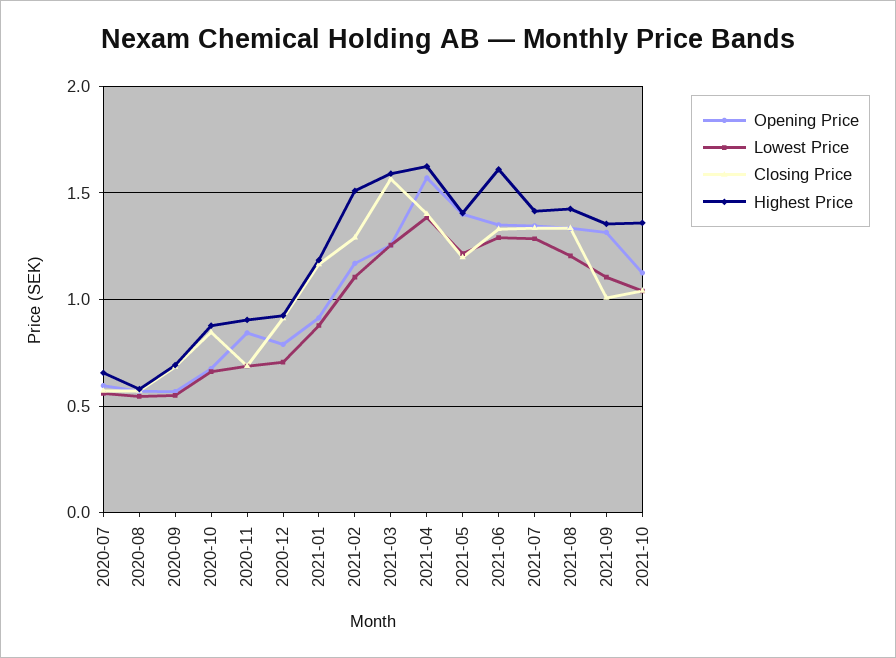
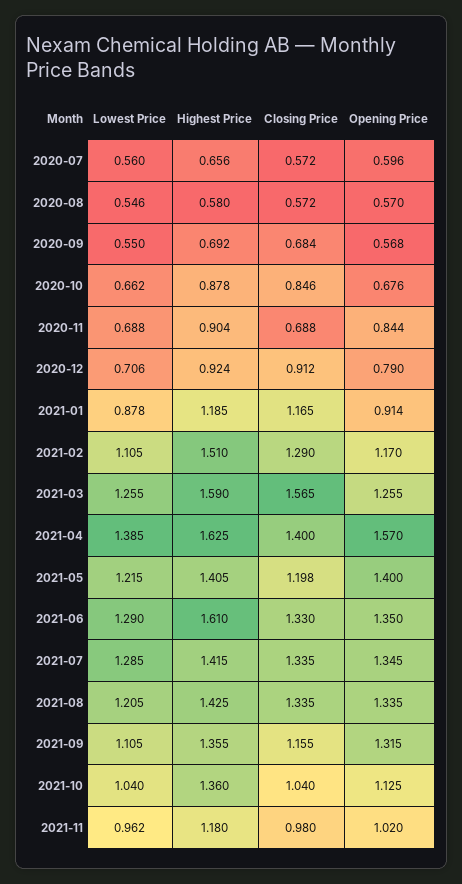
Closing Price, 2021-09: 1 -> 1.155
Lowest Price, 2021-11: none -> 0.962
Highest Price, 2021-11: none -> 1.18
Closing Price, 2021-11: none -> 0.98
Opening Price, 2021-11: none -> 1.02

